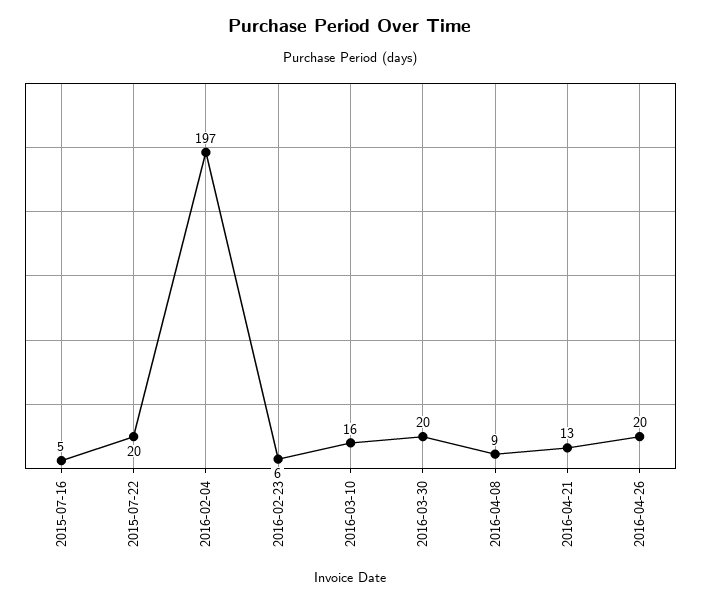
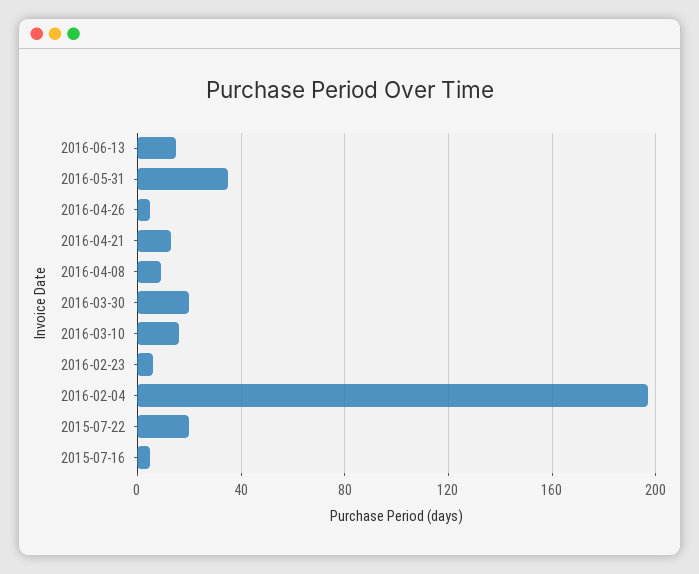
2016-04-26: 20 -> 5
2016-06-13: none -> 15
2016-05-31: none -> 35

